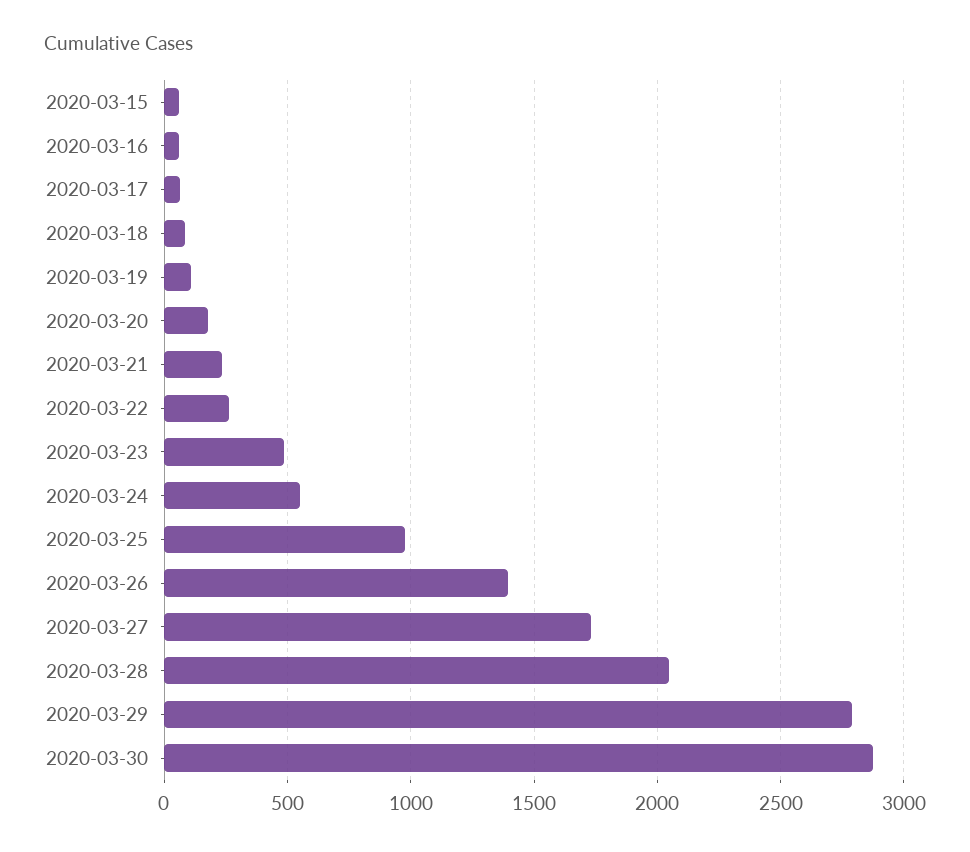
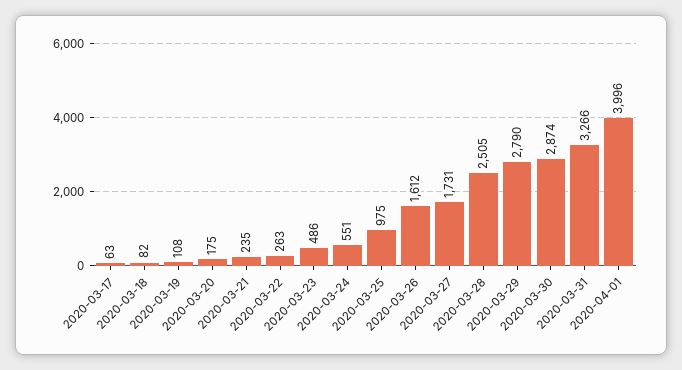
2020-03-15: 50 -> none
2020-03-16: 50 -> none
2020-03-26: 1400 -> 1612
2020-03-28: 2050 -> 2505
2020-03-31: none -> 3266
2020-04-01: none -> 3996

